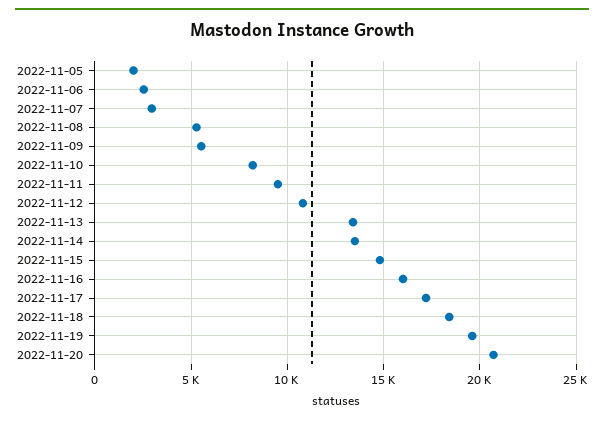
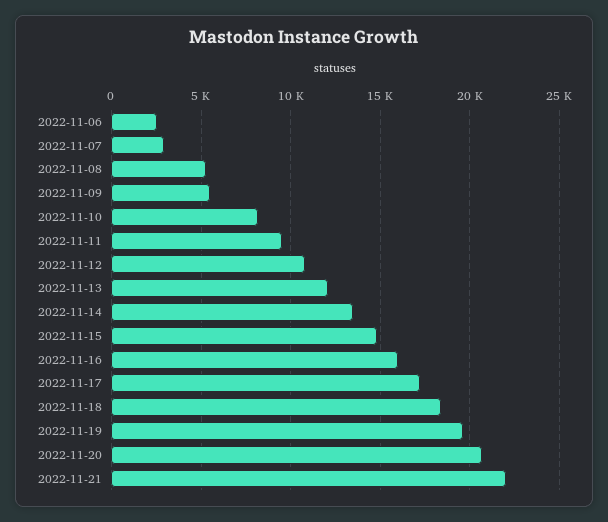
2022-11-05: 2000 -> none
2022-11-13: 13500 -> 12000
2022-11-21: none -> 22000

